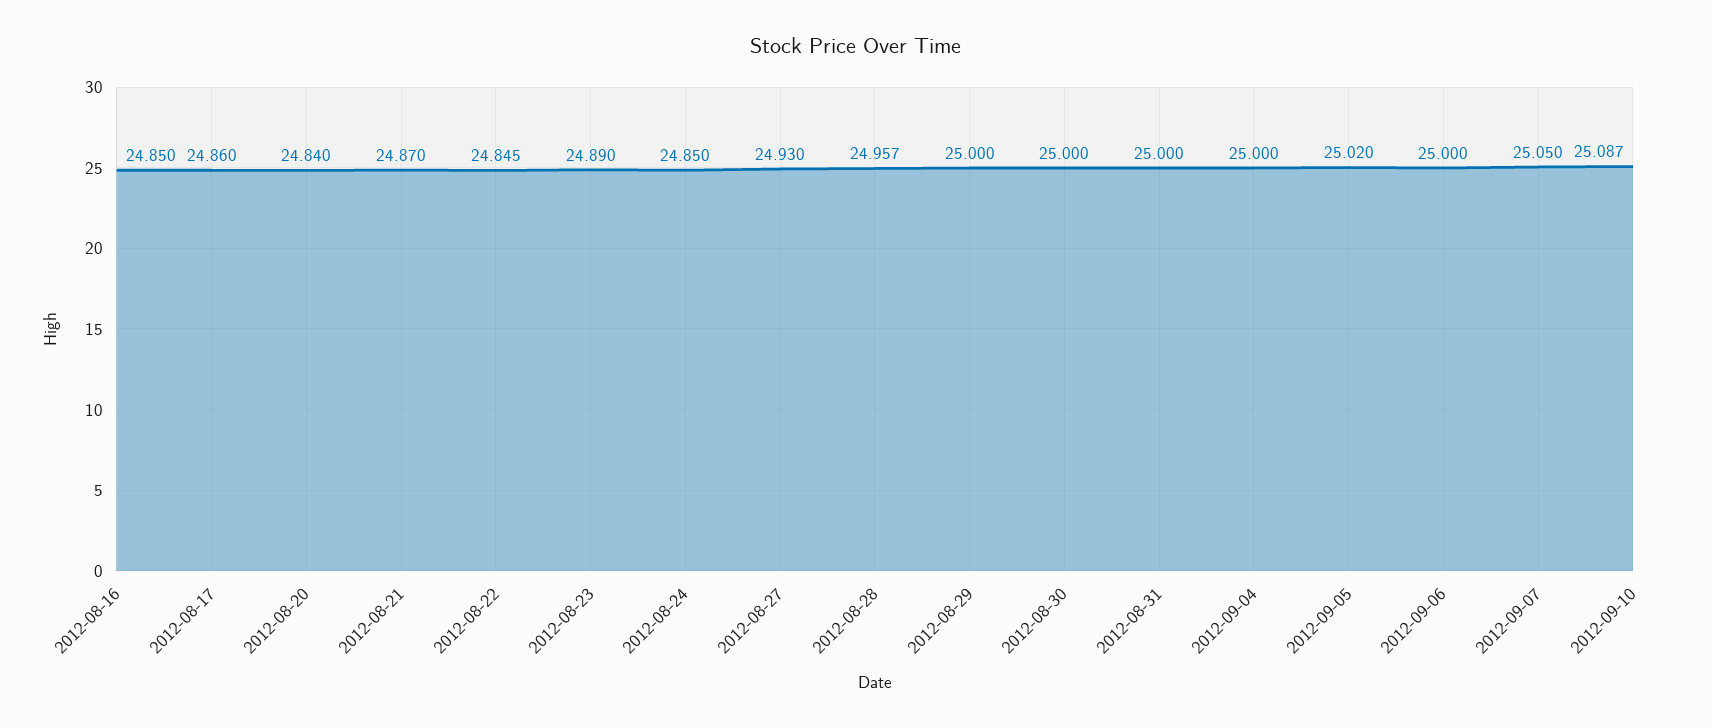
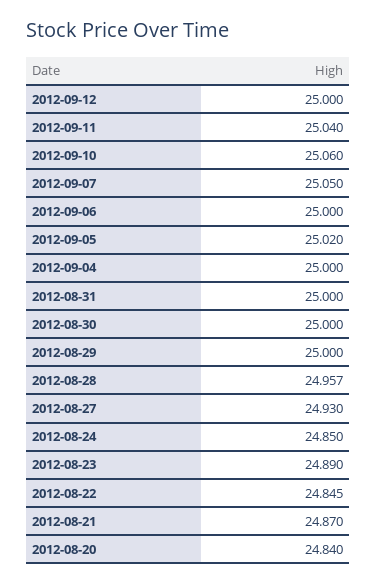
2012-08-16: 24.85 -> none
2012-08-17: 24.86 -> none
2012-09-10: 25.087 -> 25.06
2012-09-12: none -> 25
2012-09-11: none -> 25.04

